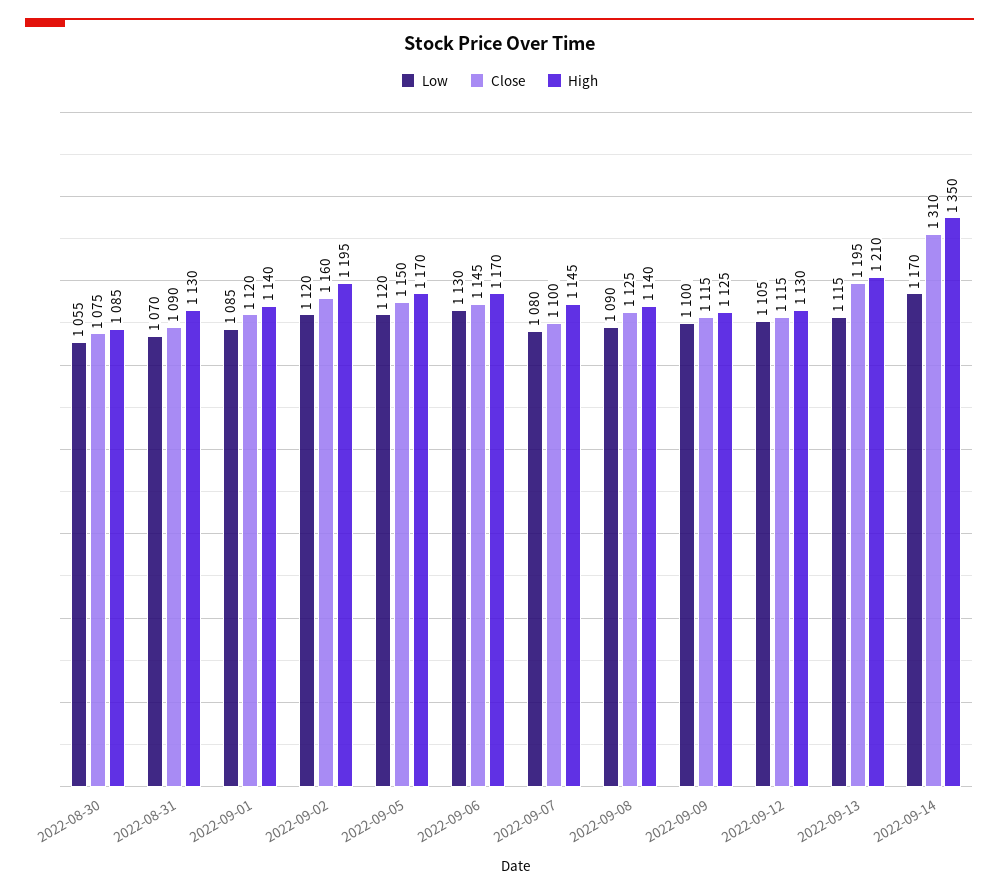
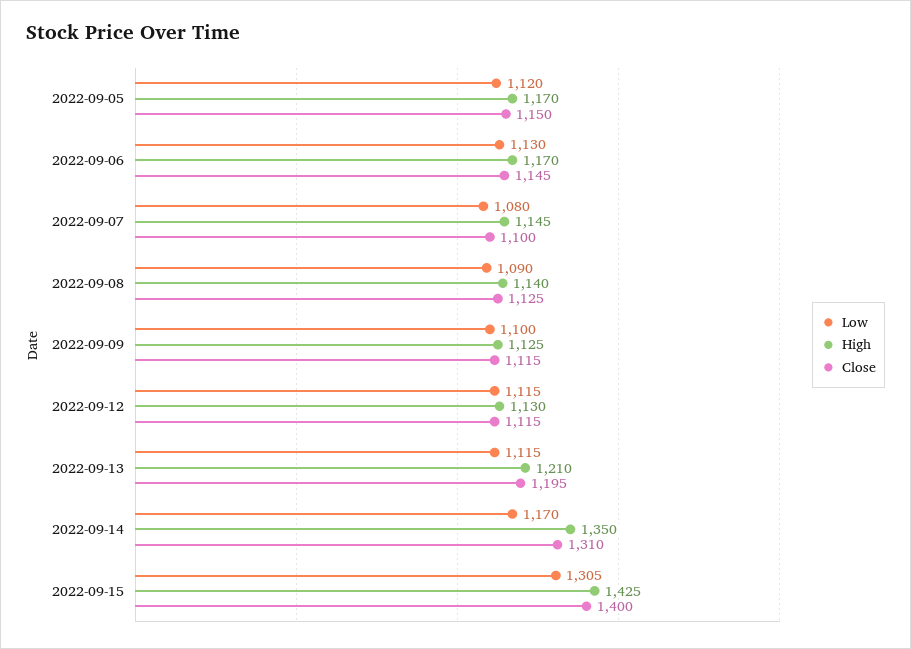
Low, 2022-08-30: 1055 -> none
Close, 2022-08-30: 1075 -> none
High, 2022-08-30: 1085 -> none
Low, 2022-08-31: 1070 -> none
Close, 2022-08-31: 1090 -> none
High, 2022-08-31: 1130 -> none
Low, 2022-09-01: 1085 -> none
Close, 2022-09-01: 1120 -> none
High, 2022-09-01: 1140 -> none
Low, 2022-09-02: 1120 -> none
Close, 2022-09-02: 1160 -> none
High, 2022-09-02: 1195 -> none
Low, 2022-09-12: 1105 -> 1115
Low, 2022-09-15: none -> 1305
High, 2022-09-15: none -> 1425
Close, 2022-09-15: none -> 1400

